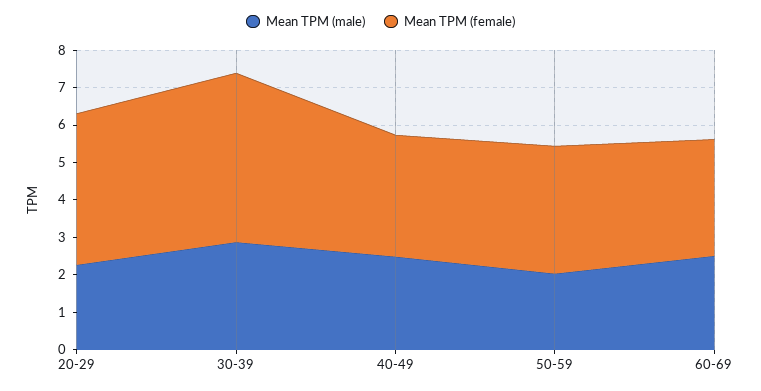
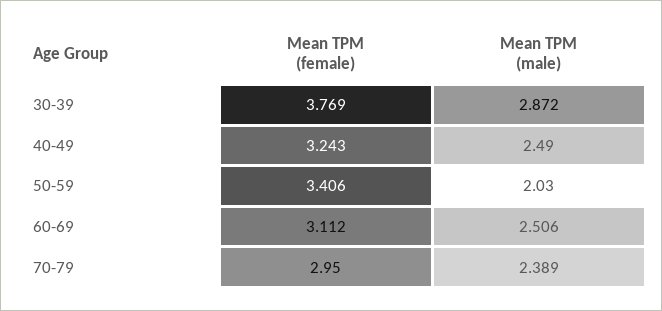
Mean TPM (male), 20-29: 2.25 -> none
Mean TPM (female), 20-29: 4 -> none
Mean TPM (female), 30-39: 4.5 -> 3.769
Mean TPM (female), 70-79: none -> 2.95
Mean TPM (male), 70-79: none -> 2.389

